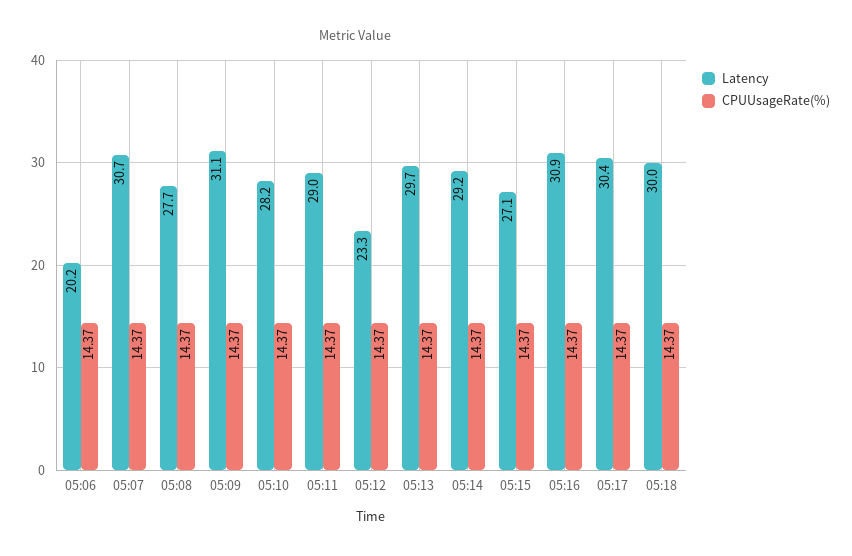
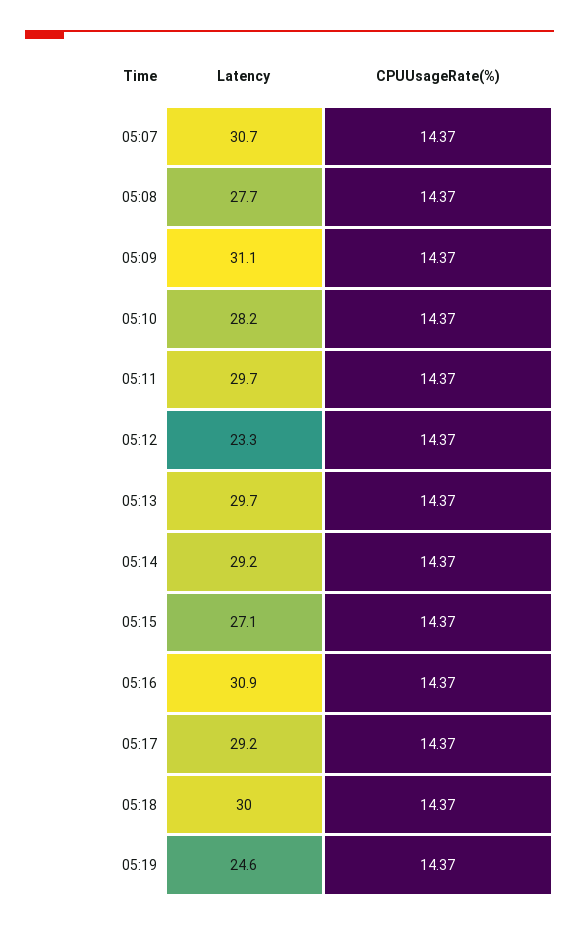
Latency, 05:06: 20.2 -> none
CPUUsageRate(%), 05:06: 14.37 -> none
Latency, 05:11: 29 -> 29.7
Latency, 05:17: 30.4 -> 29.2
Latency, 05:19: none -> 24.6
CPUUsageRate(%), 05:19: none -> 14.37

